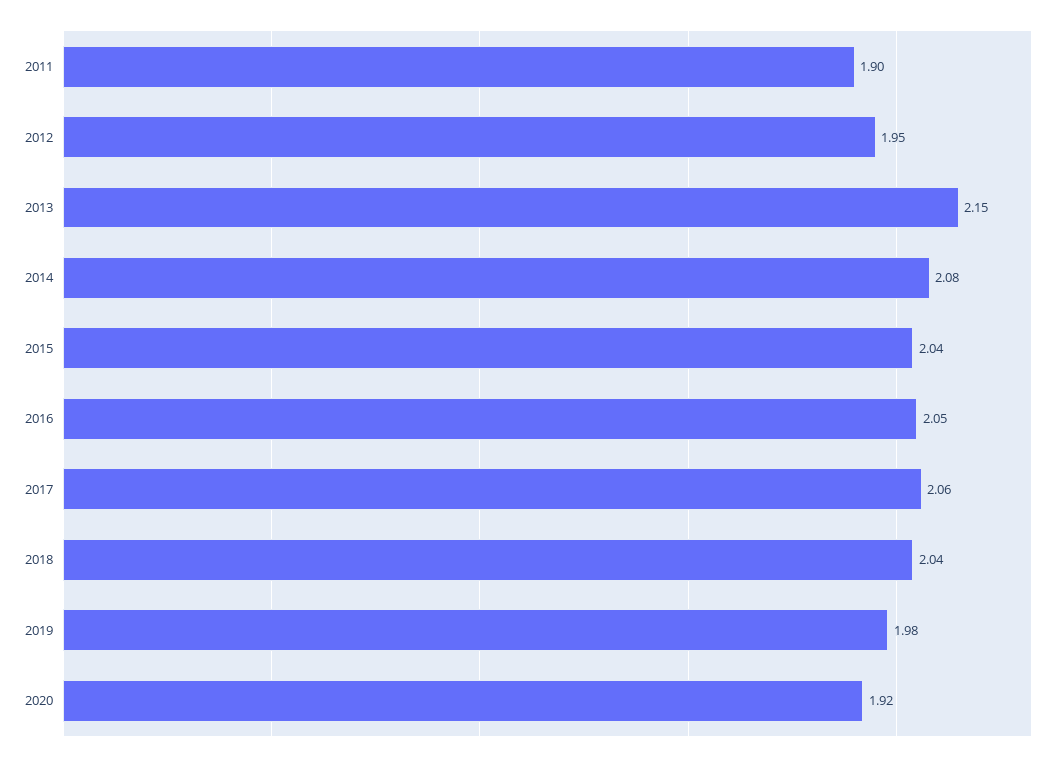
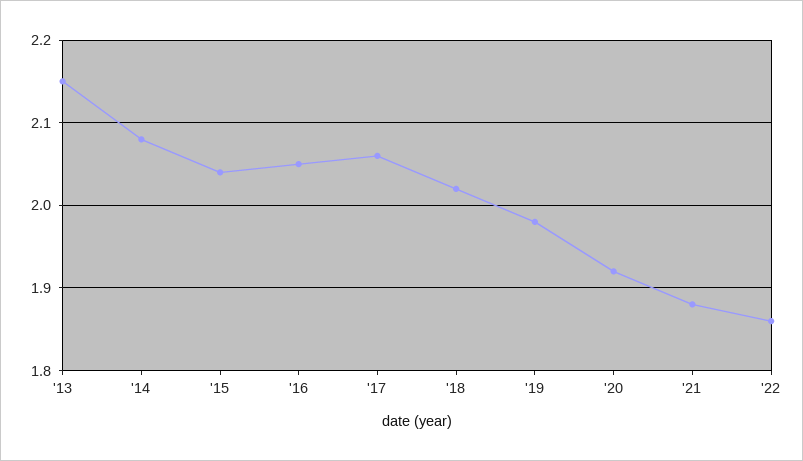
2011: 1.9 -> none
2012: 1.95 -> none
2018: 2.04 -> 2.02
'21: none -> 1.88
'22: none -> 1.86

